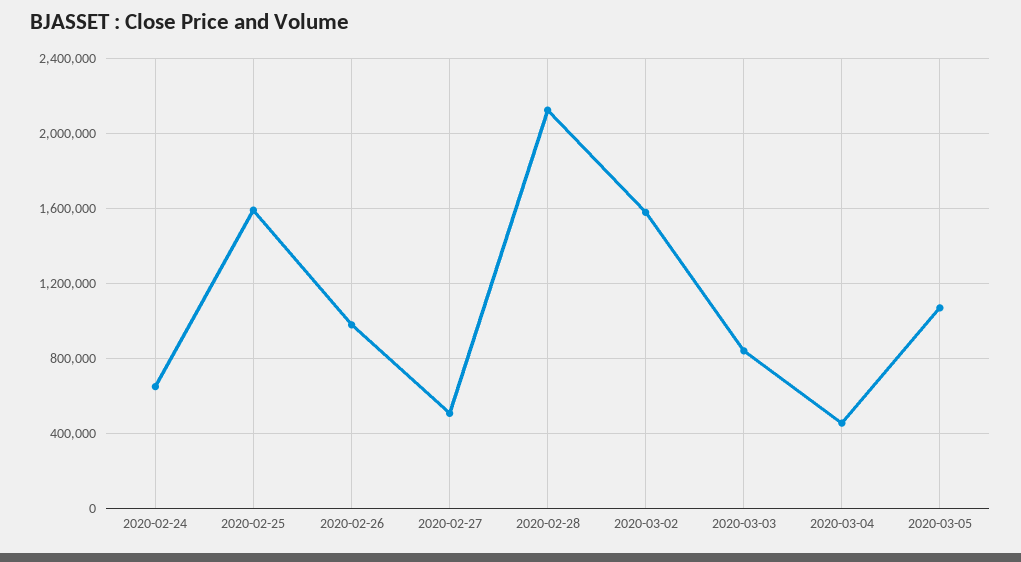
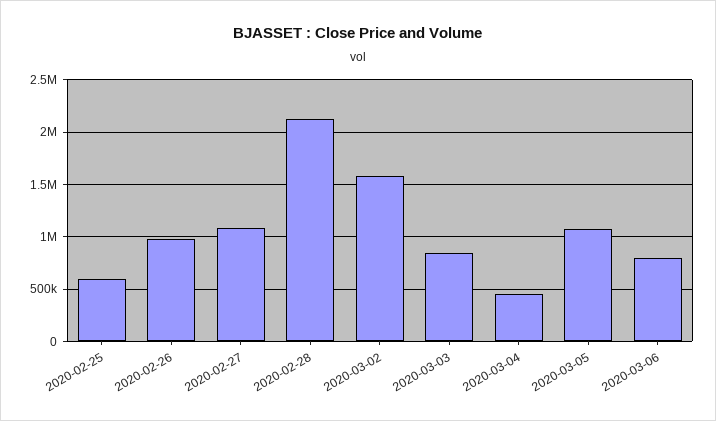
2020-02-24: 650000 -> none
2020-02-25: 1600000 -> 600000
2020-02-27: 500000 -> 1100000
2020-03-06: none -> 800000

